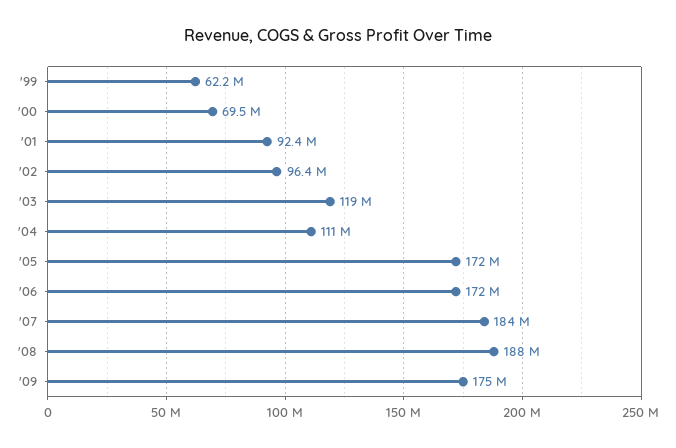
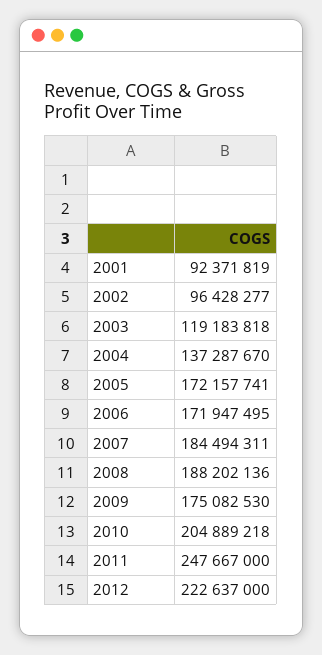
'99: 62200000 -> none
'00: 69500000 -> none
'04: 111000000 -> 137287670
2010: none -> 204889218
2011: none -> 247667000
2012: none -> 222637000

